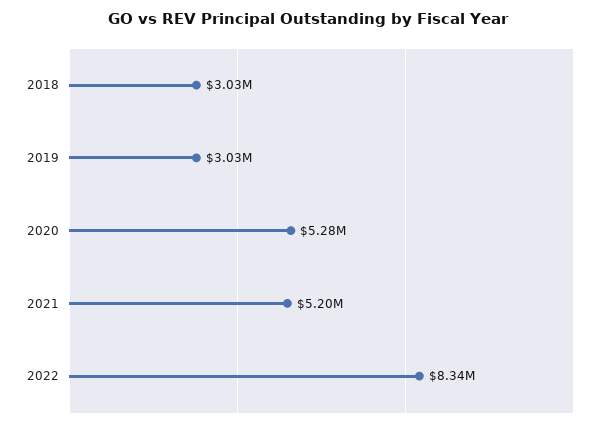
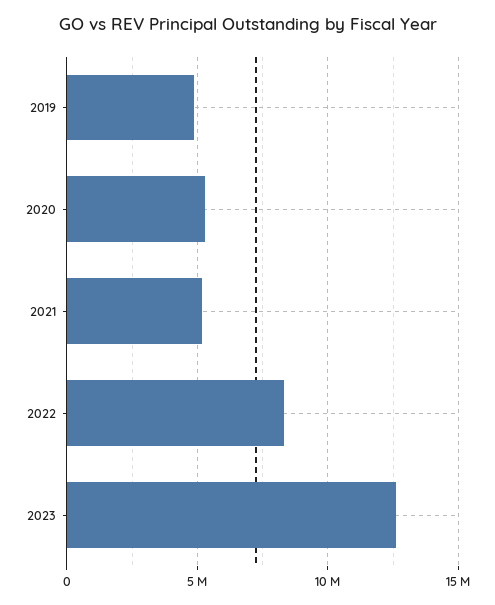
2018: 3030000 -> none
2019: 3030000 -> 5000000
2023: none -> 12500000

